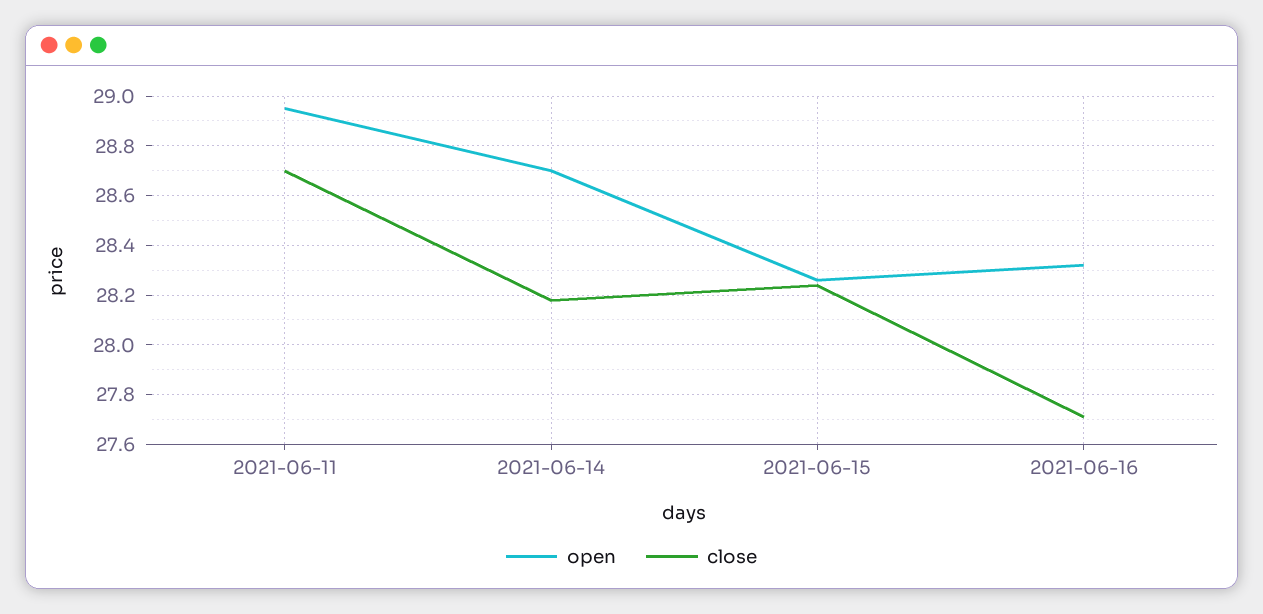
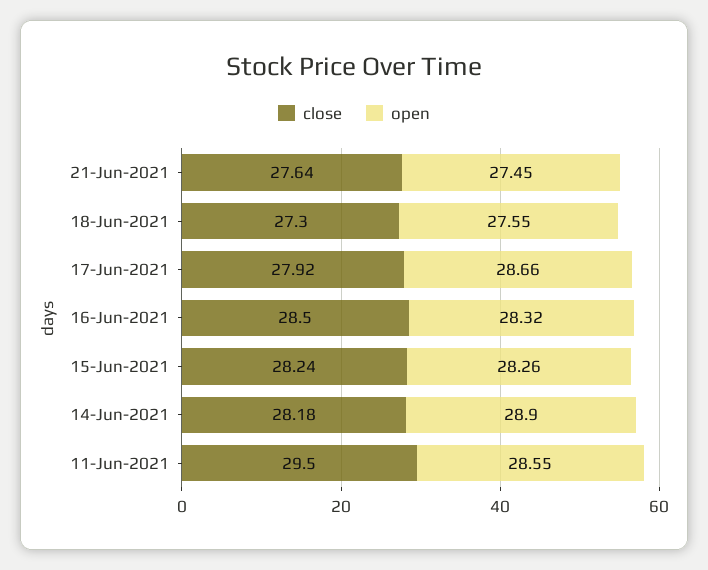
open, 2021-06-11: 28.95 -> 28.55
close, 2021-06-11: 28.7 -> 29.5
open, 2021-06-14: 28.7 -> 28.9
close, 2021-06-16: 27.7 -> 28.5
close, 21-Jun-2021: none -> 27.64
open, 21-Jun-2021: none -> 27.45
close, 18-Jun-2021: none -> 27.3
open, 18-Jun-2021: none -> 27.55
close, 17-Jun-2021: none -> 27.92
open, 17-Jun-2021: none -> 28.66

